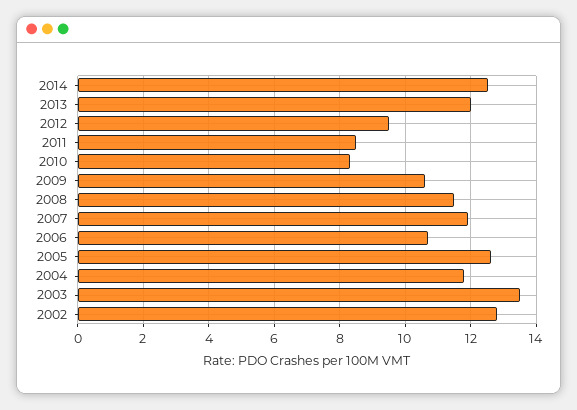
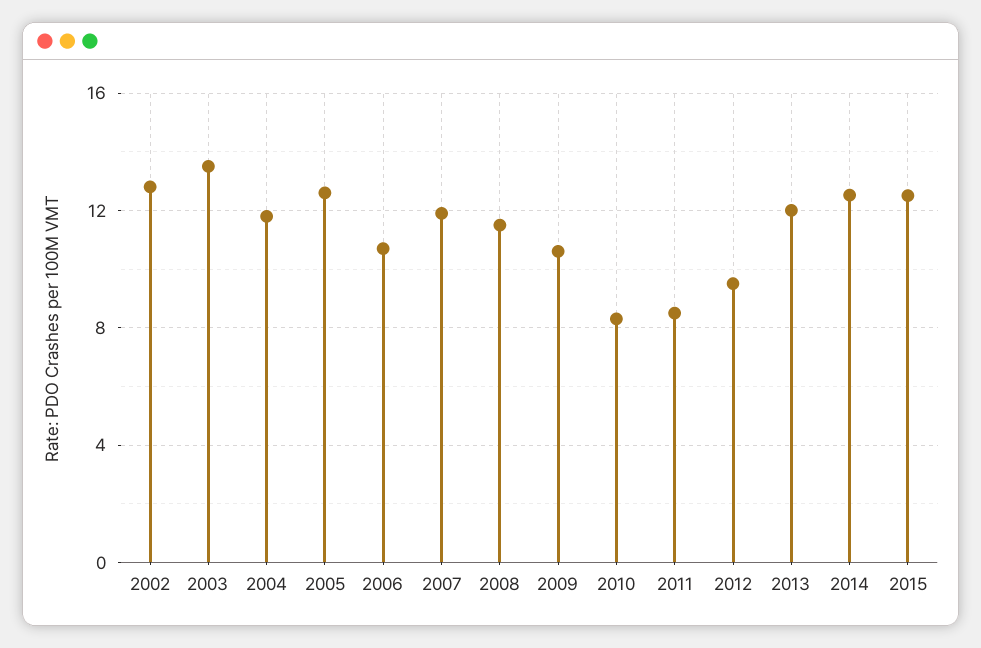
2015: none -> 12.5

